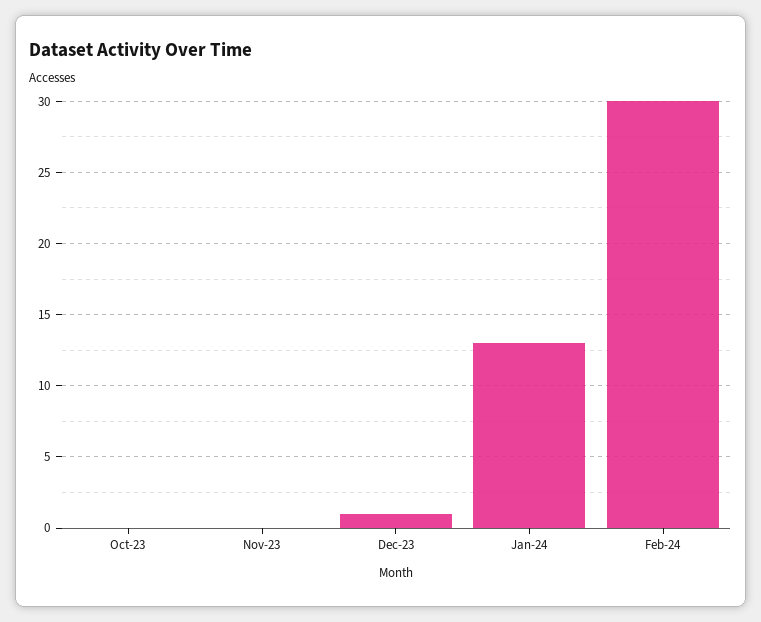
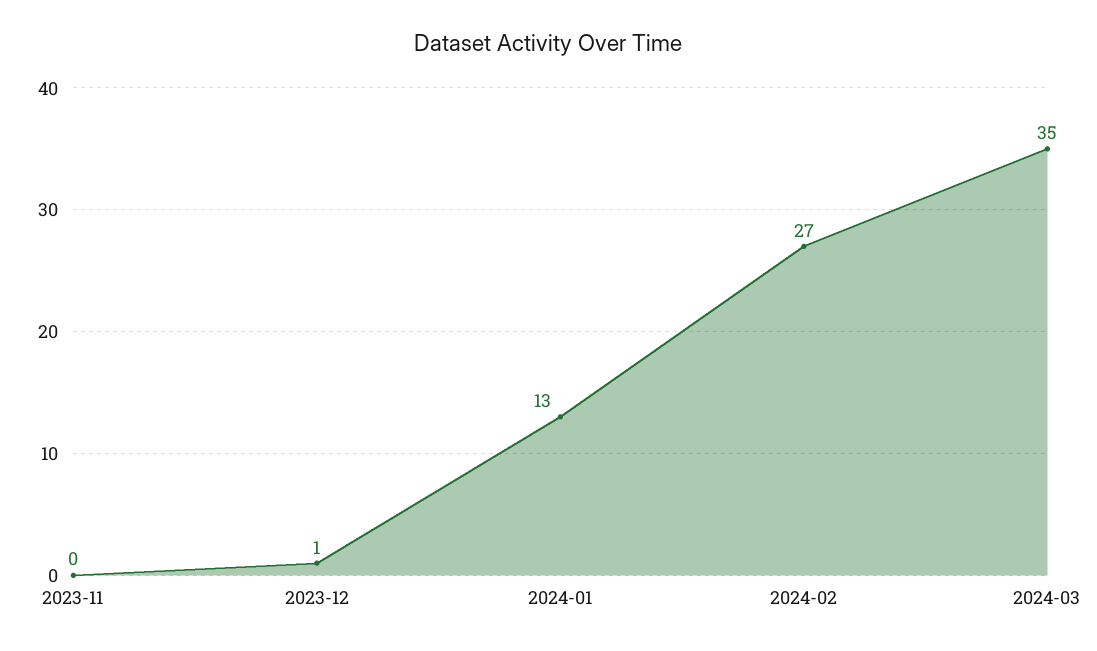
Oct-23: 0 -> none
Feb-24: 30 -> 27
2024-03: none -> 35

